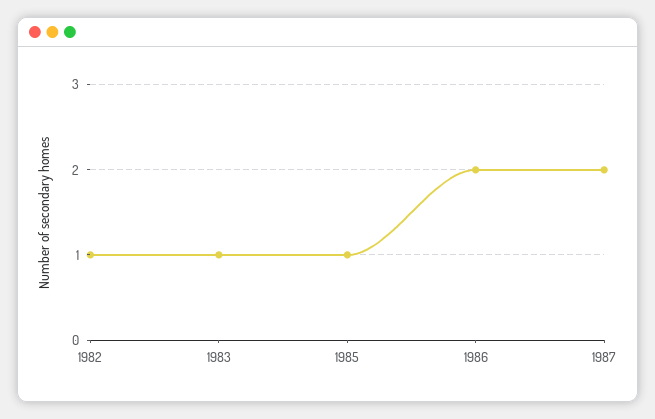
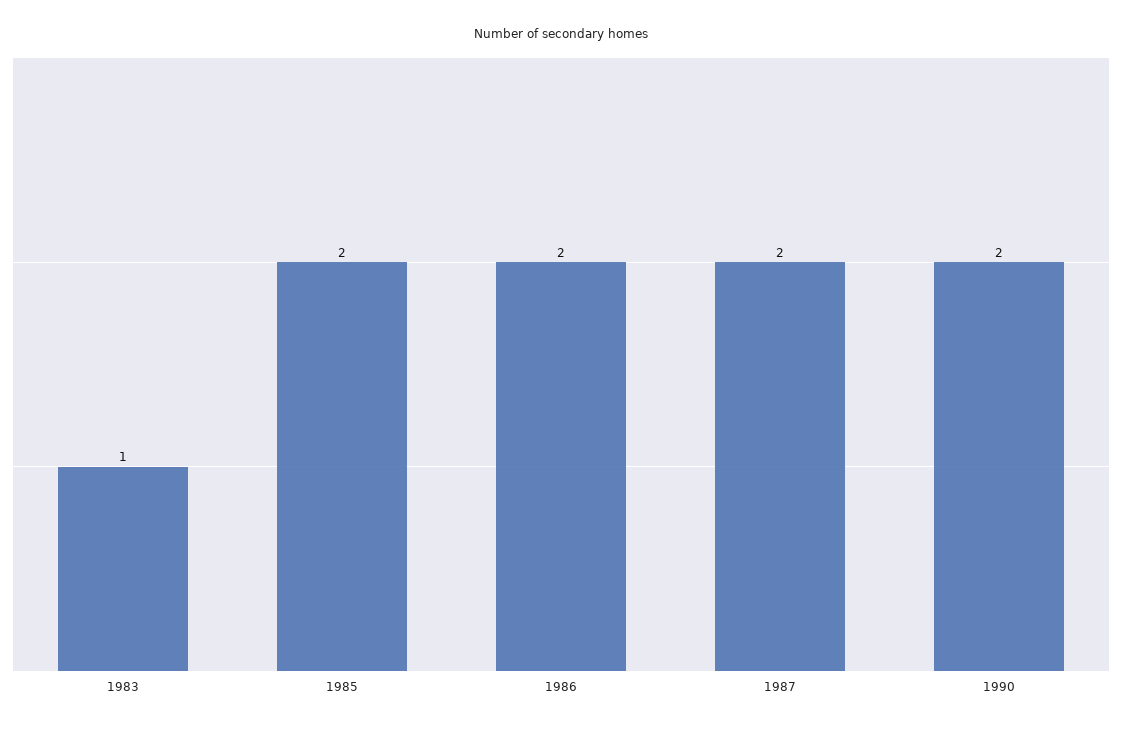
1982: 1 -> none
1985: 1 -> 2
1990: none -> 2

